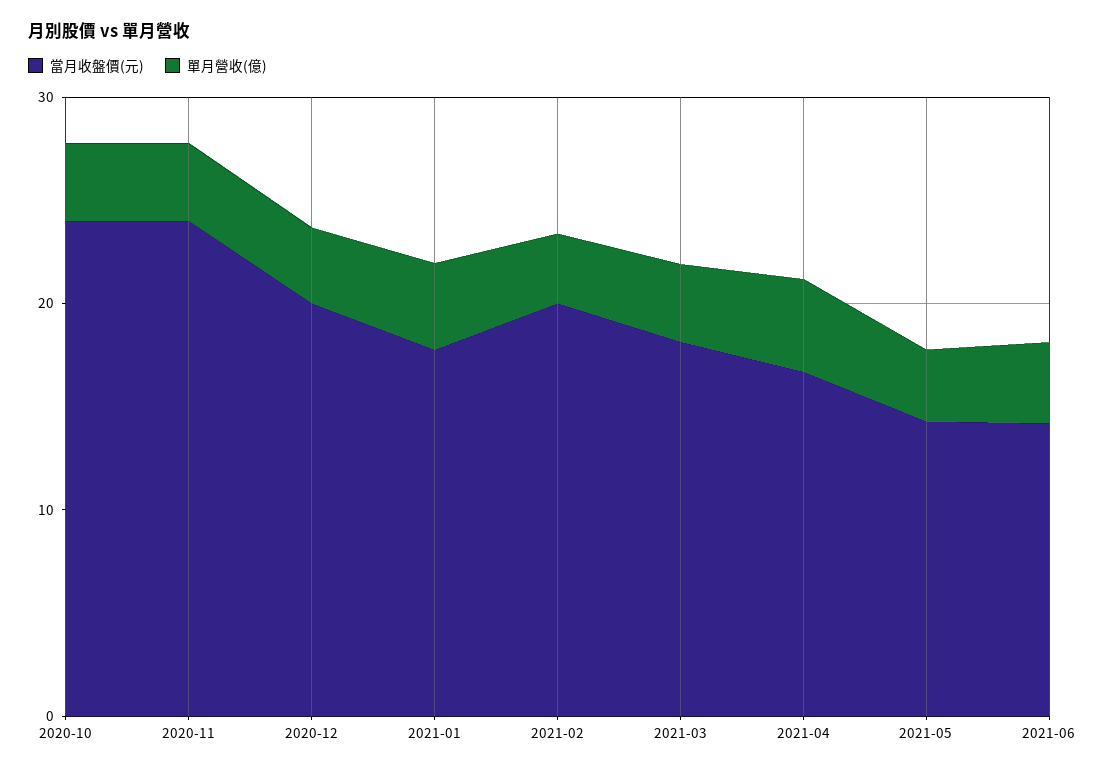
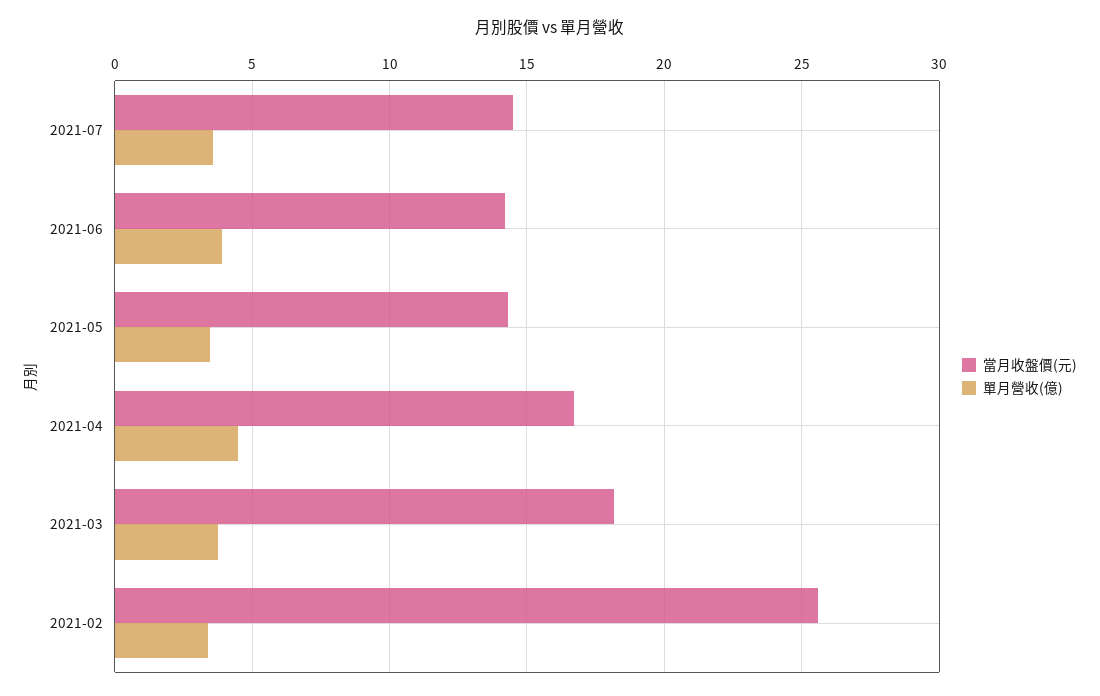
當月收盤價(元), 2020-10: 24 -> none
單月營收(億), 2020-10: 4 -> none
當月收盤價(元), 2020-11: 24 -> none
單月營收(億), 2020-11: 4 -> none
當月收盤價(元), 2020-12: 20 -> none
單月營收(億), 2020-12: 4 -> none
當月收盤價(元), 2021-01: 18 -> none
單月營收(億), 2021-01: 4 -> none
當月收盤價(元), 2021-02: 20 -> 25.5
當月收盤價(元), 2021-07: none -> 14.5
單月營收(億), 2021-07: none -> 3.5

